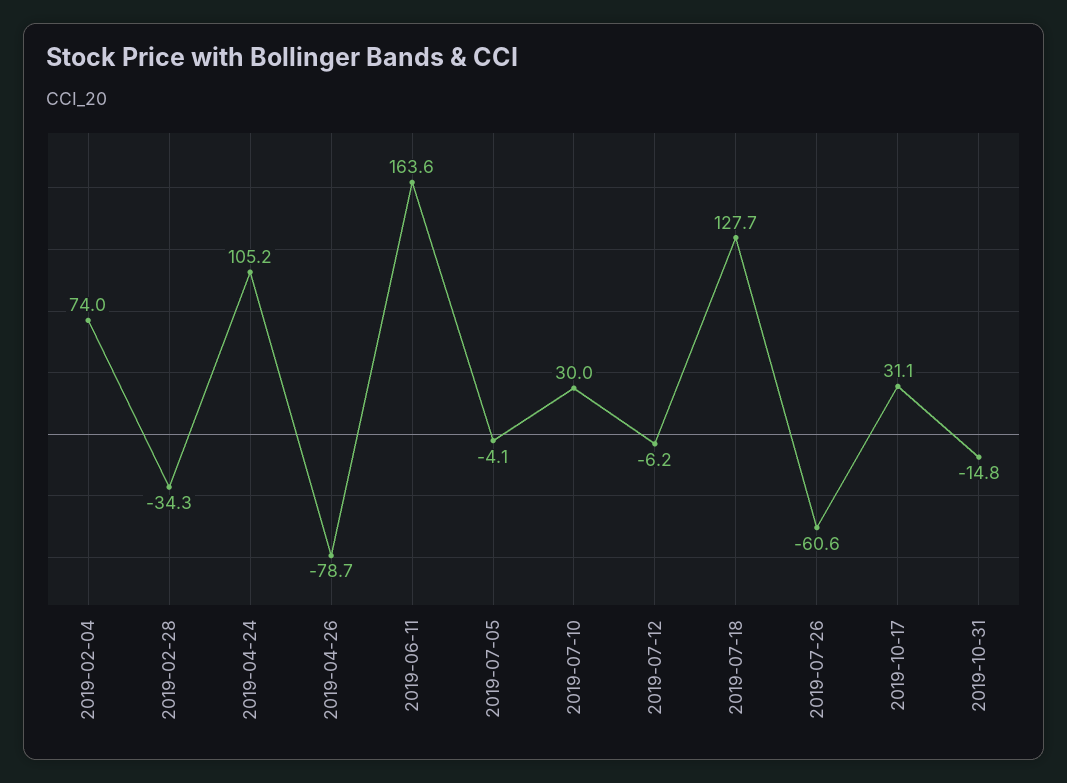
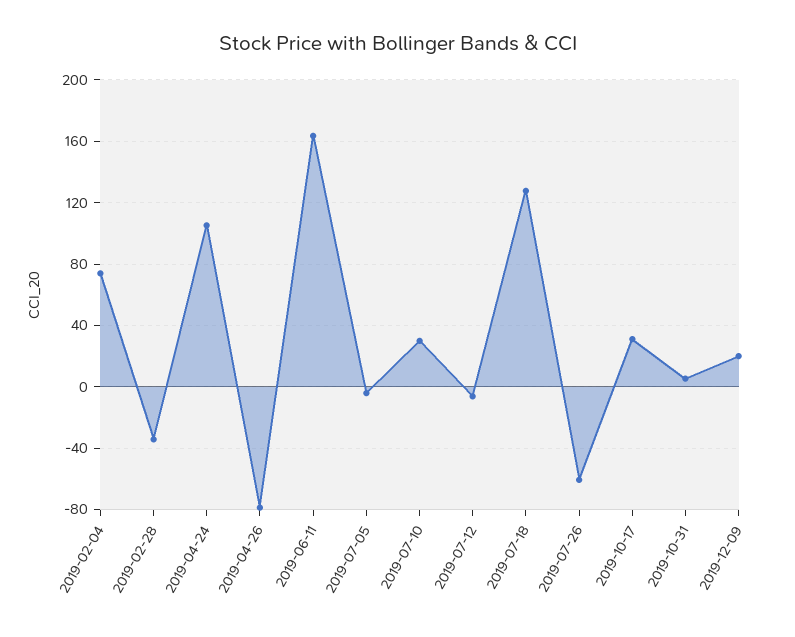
2019-10-31: -14.8 -> 5
2019-12-09: none -> 20

